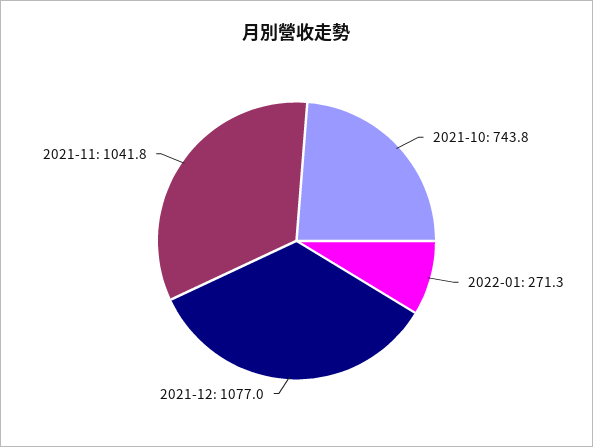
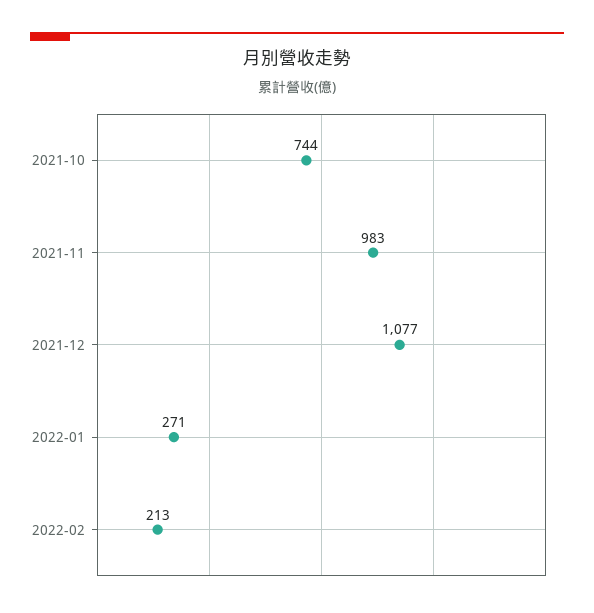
2021-11: 1041.8 -> 983
2022-02: none -> 213

